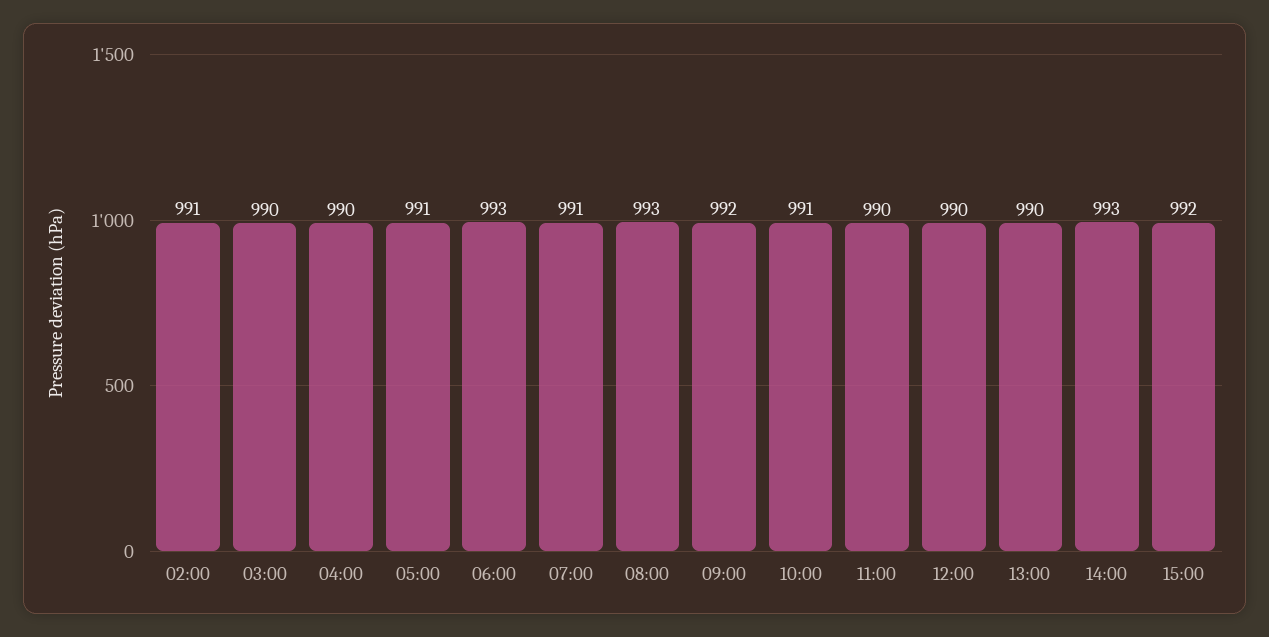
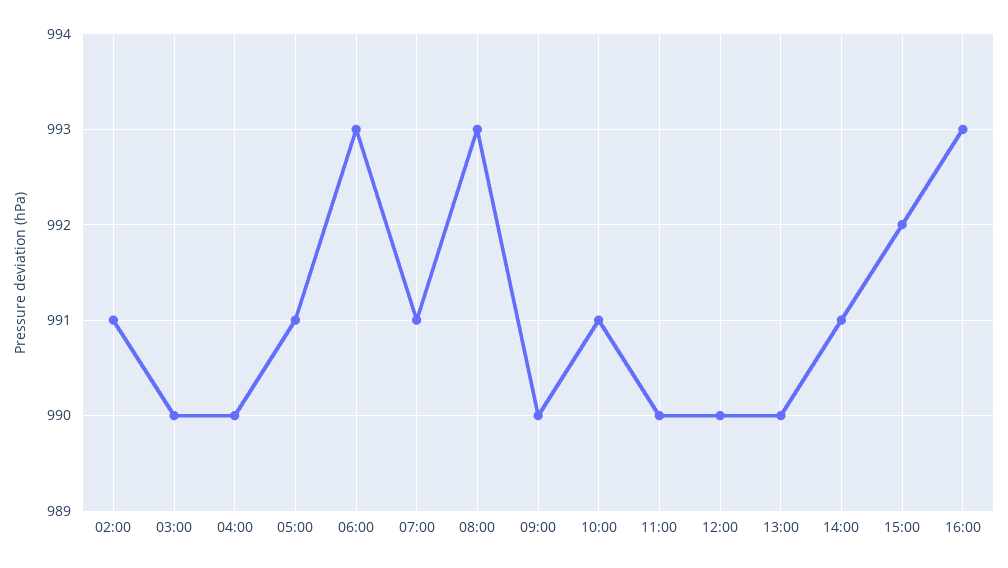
09:00: 992 -> 990
14:00: 993 -> 991
16:00: none -> 993

